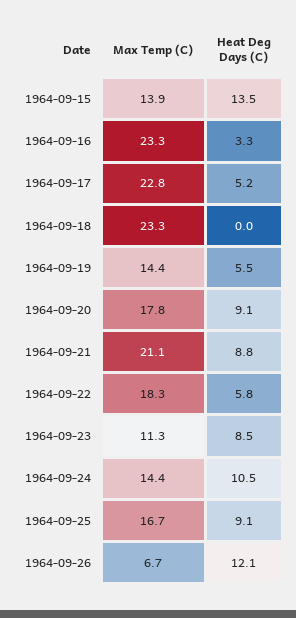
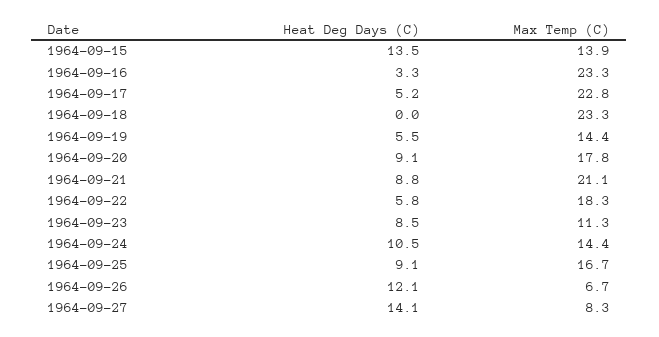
Heat Deg Days (C), 1964-09-27: none -> 14.1
Max Temp (C), 1964-09-27: none -> 8.3

